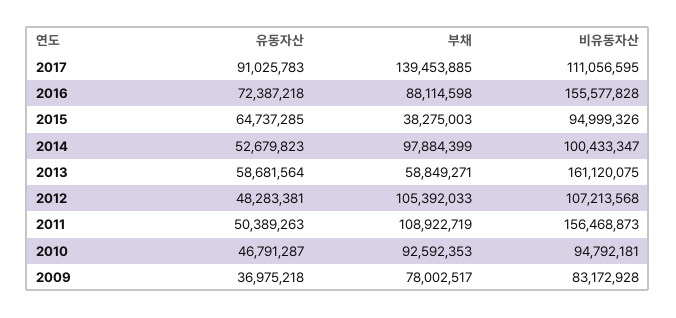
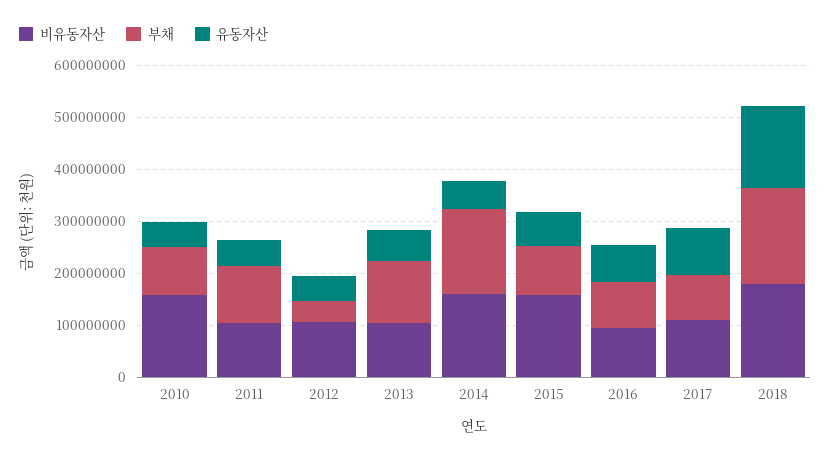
부채, 2017: 139453885 -> 80000000
비유동자산, 2016: 155577828 -> 100000000
부채, 2015: 38275003 -> 100000000
비유동자산, 2015: 94999326 -> 160000000
부채, 2014: 97884399 -> 160000000
비유동자산, 2014: 100433347 -> 160000000
부채, 2013: 58849271 -> 120000000
비유동자산, 2013: 161120075 -> 100000000
부채, 2012: 105392033 -> 40000000
비유동자산, 2011: 156468873 -> 100000000
비유동자산, 2010: 94792181 -> 160000000
유동자산, 2009: 36975218 -> none
부채, 2009: 78002517 -> none
비유동자산, 2009: 83172928 -> none
비유동자산, 2018: none -> 180000000
부채, 2018: none -> 180000000
유동자산, 2018: none -> 160000000

